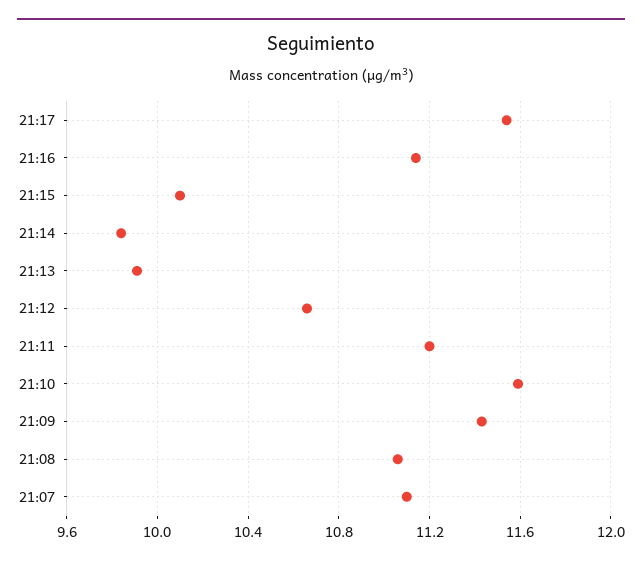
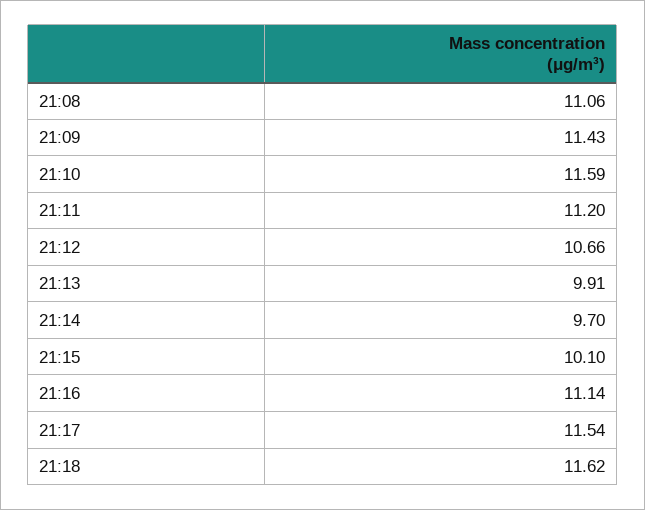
21:14: 9.85 -> 9.7
21:07: 11.1 -> none
21:18: none -> 11.62

